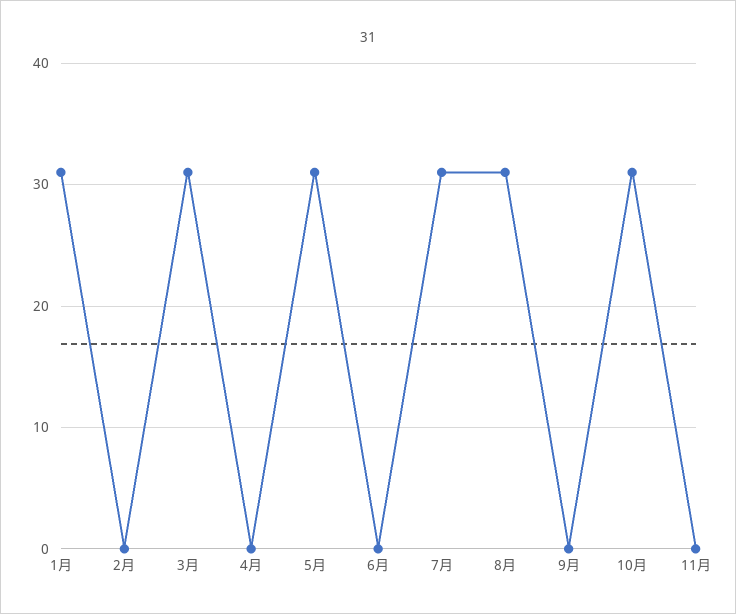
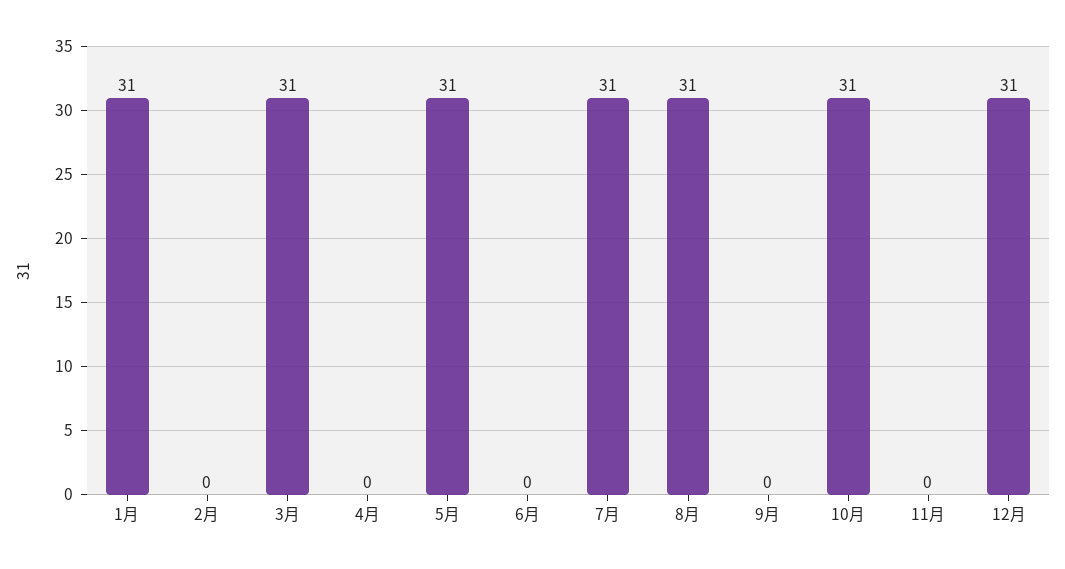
12月: none -> 31

